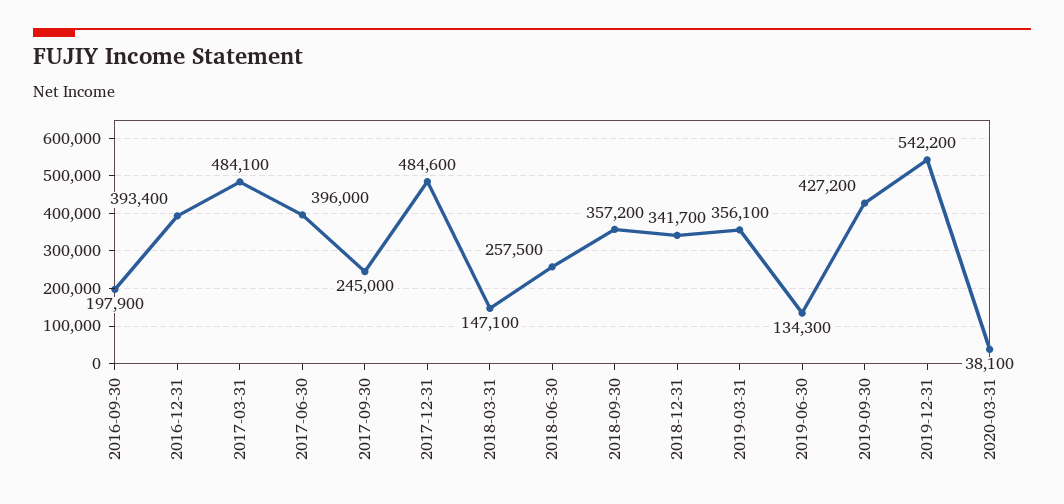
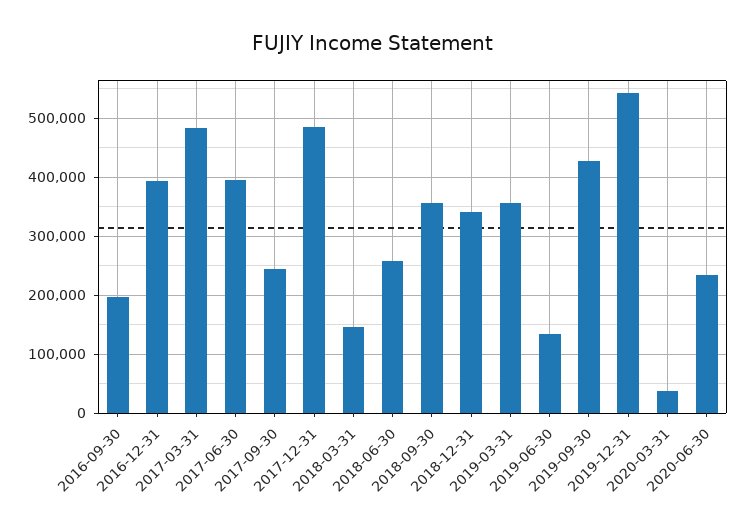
2020-06-30: none -> 240000

